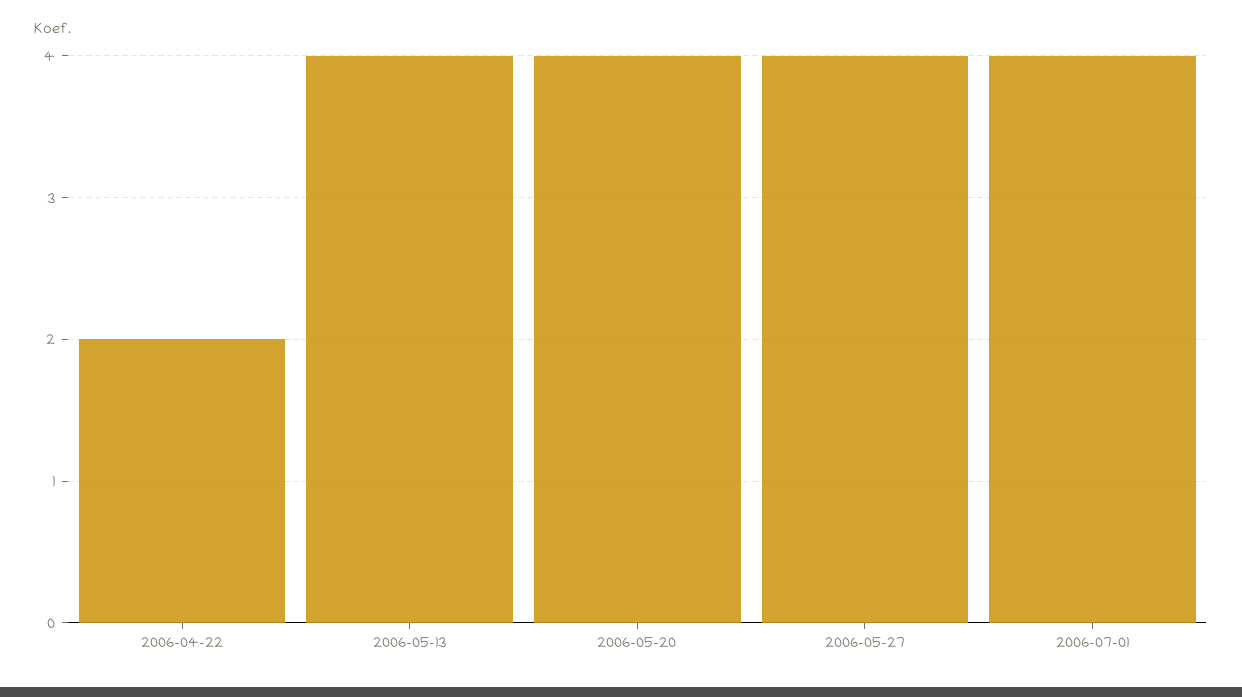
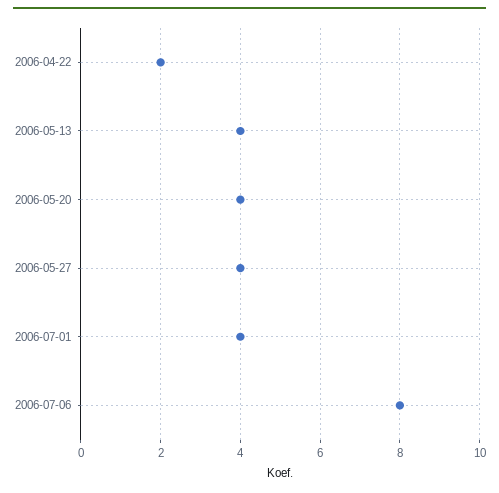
2006-07-06: none -> 8

